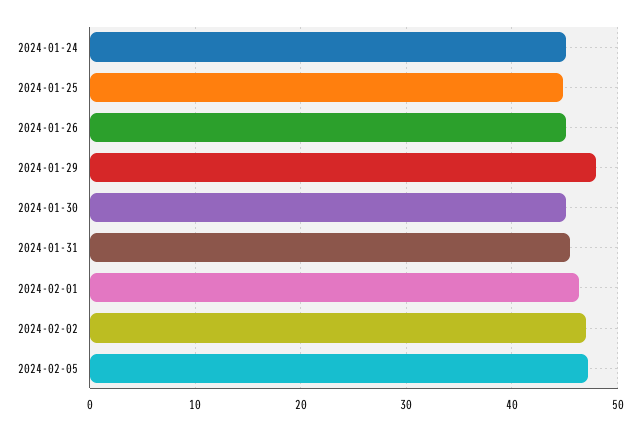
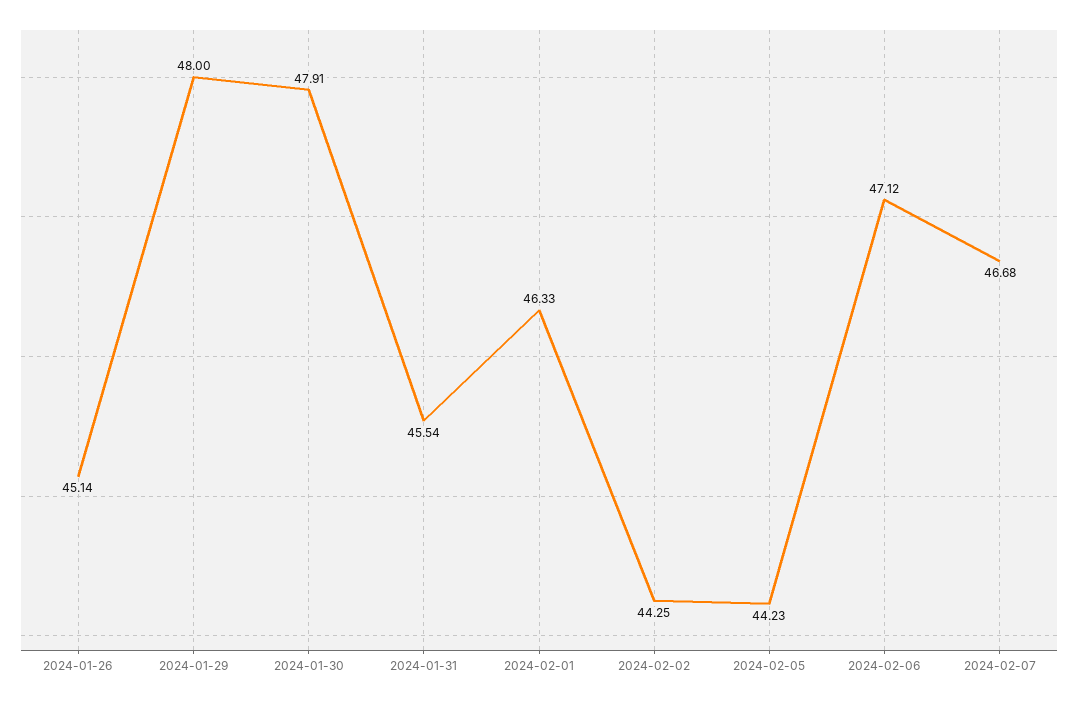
2024-01-24: 45 -> none
2024-01-25: 45 -> none
2024-01-30: 45 -> 47.91
2024-02-02: 47 -> 44.25
2024-02-05: 47 -> 44.23
2024-02-06: none -> 47.12
2024-02-07: none -> 46.68

